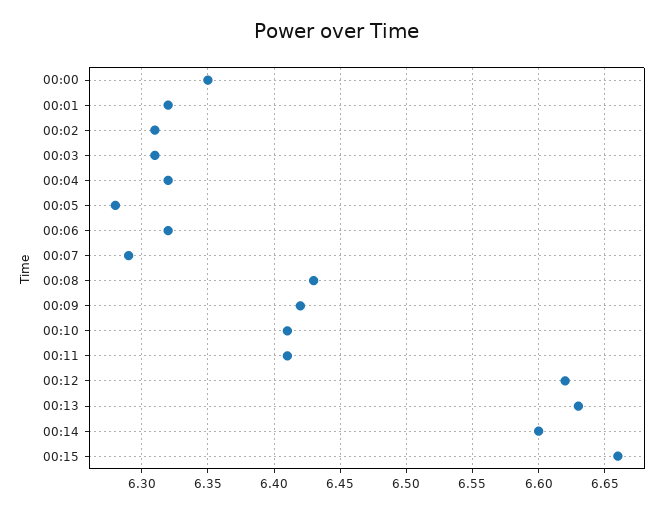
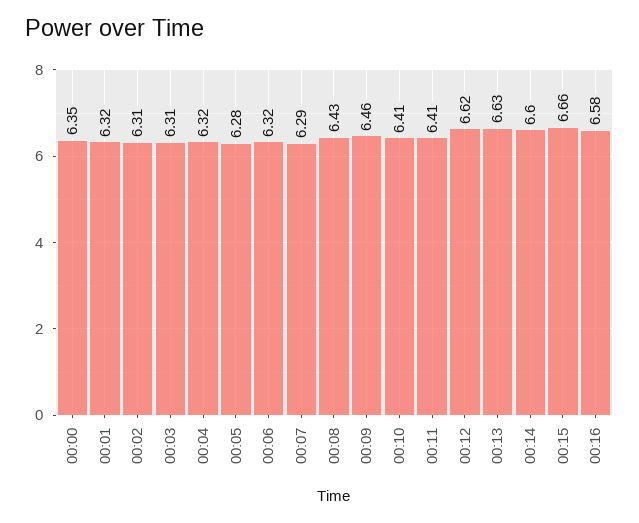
00:09: 6.42 -> 6.46
00:16: none -> 6.58

